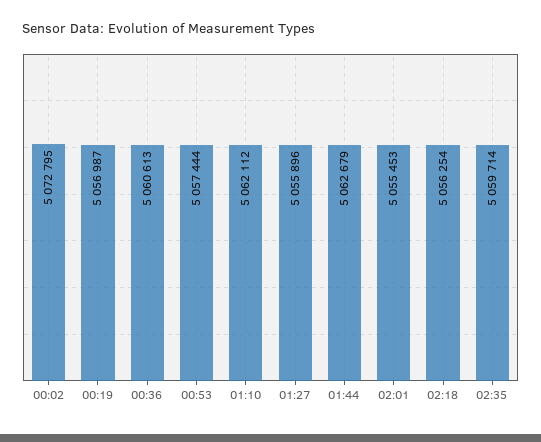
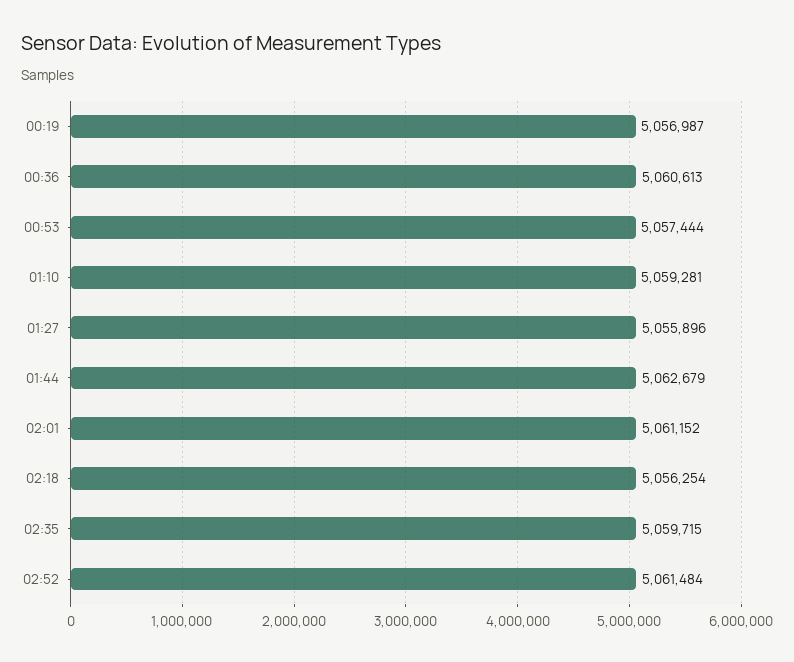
00:02: 5072795 -> none
01:10: 5062112 -> 5059281
02:01: 5055453 -> 5061152
02:35: 5059714 -> 5059715
02:52: none -> 5061484

